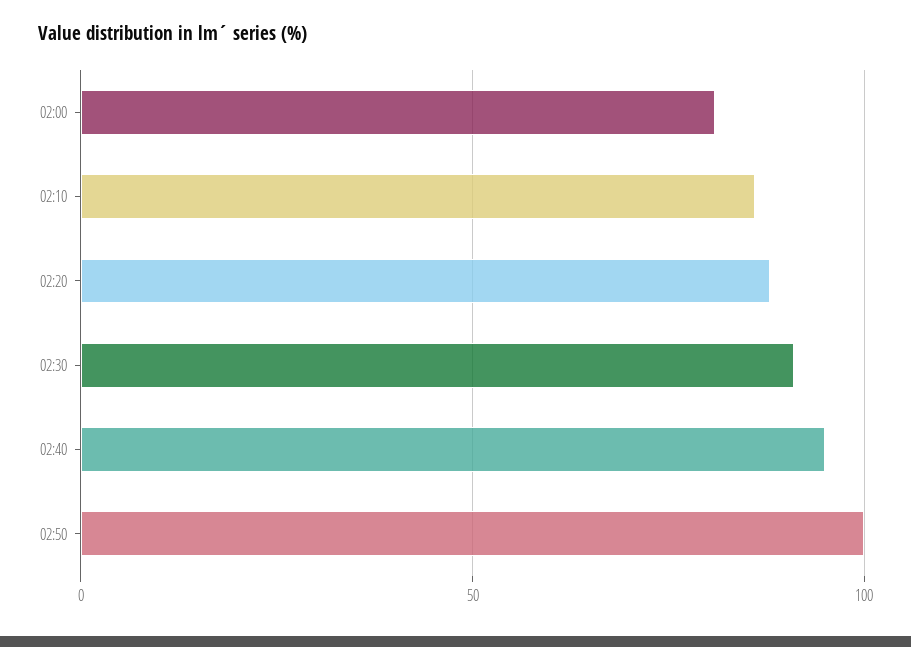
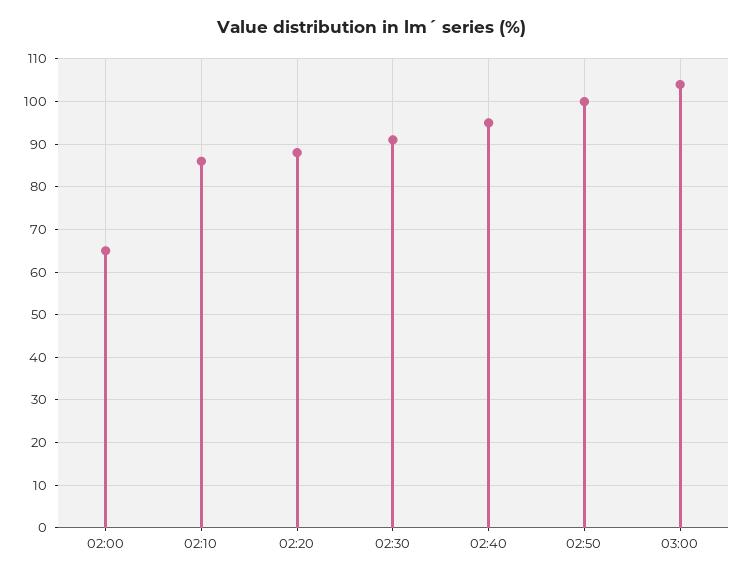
02:00: 80 -> 65
03:00: none -> 105

